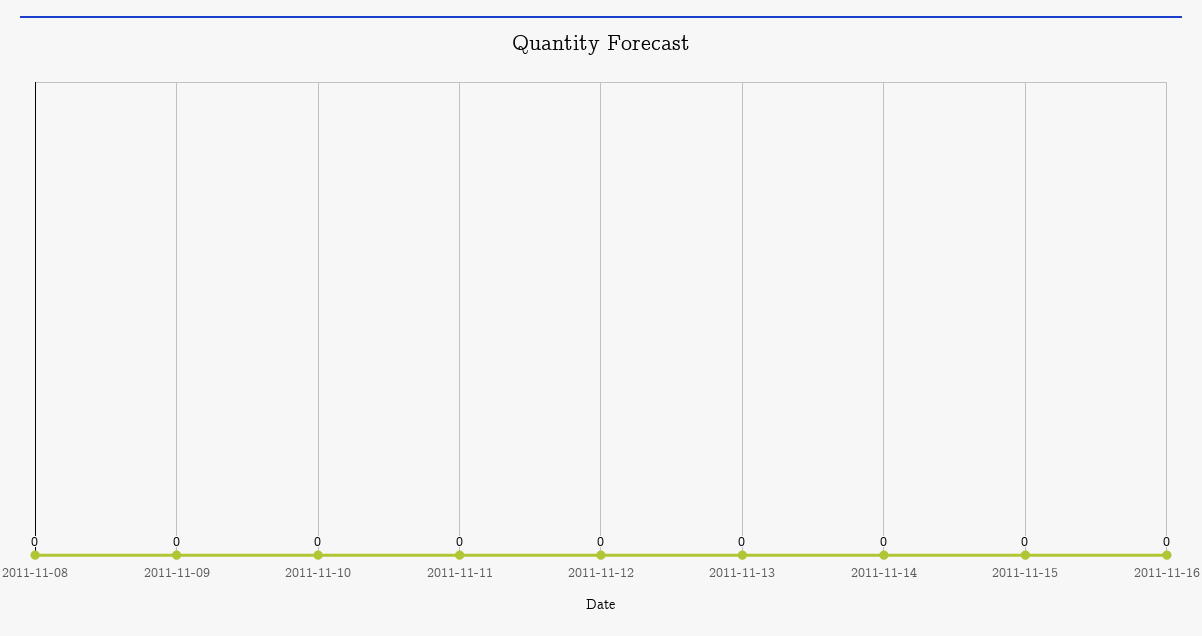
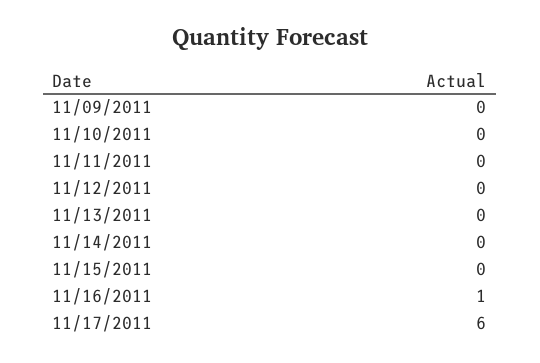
2011-11-08: 0 -> none
2011-11-16: 0 -> 1
11/17/2011: none -> 6

